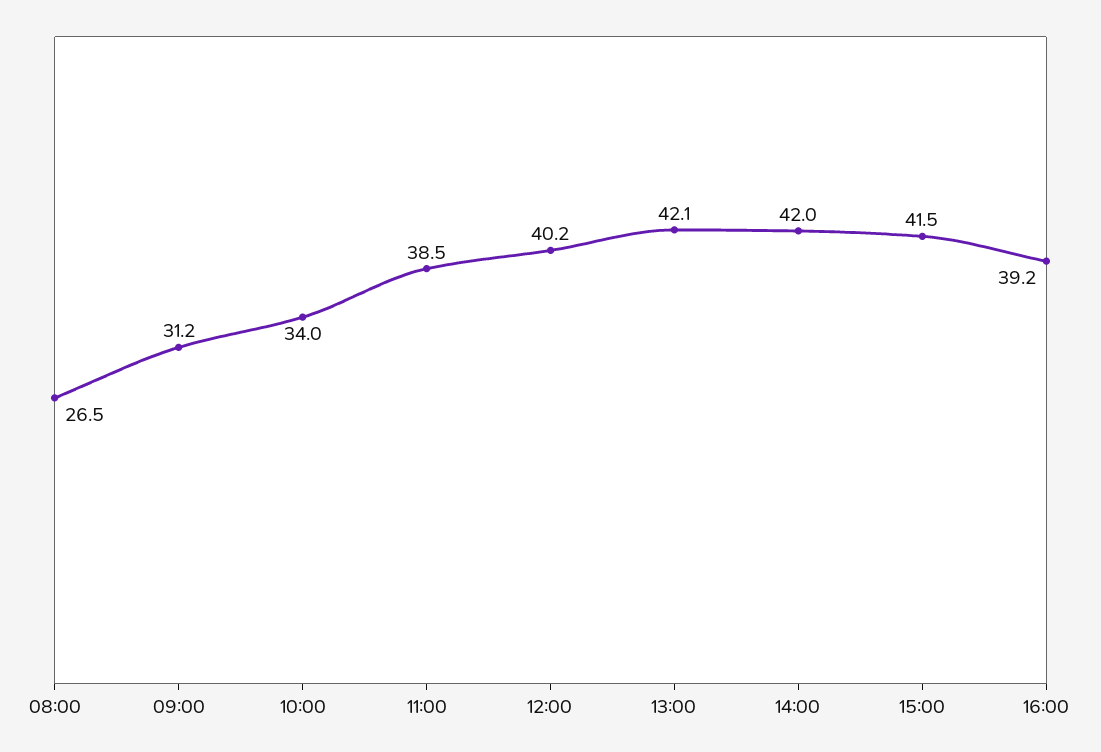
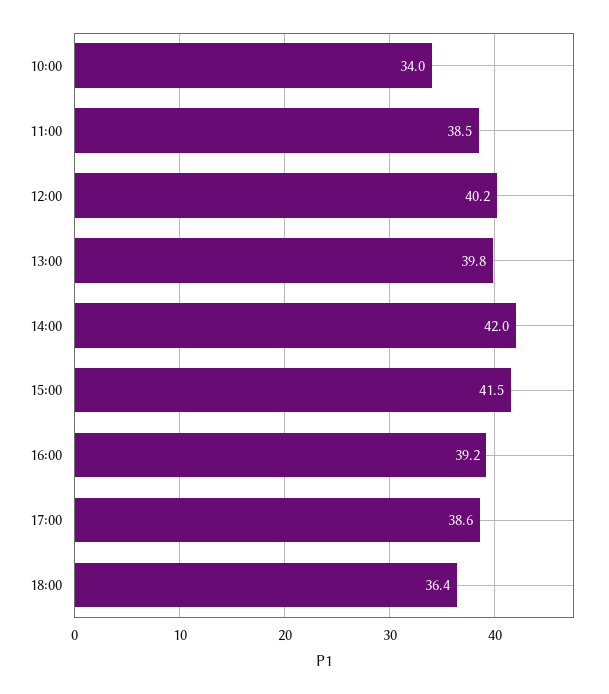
08:00: 26.5 -> none
09:00: 31.2 -> none
13:00: 42.1 -> 39.8
17:00: none -> 38.6
18:00: none -> 36.4

